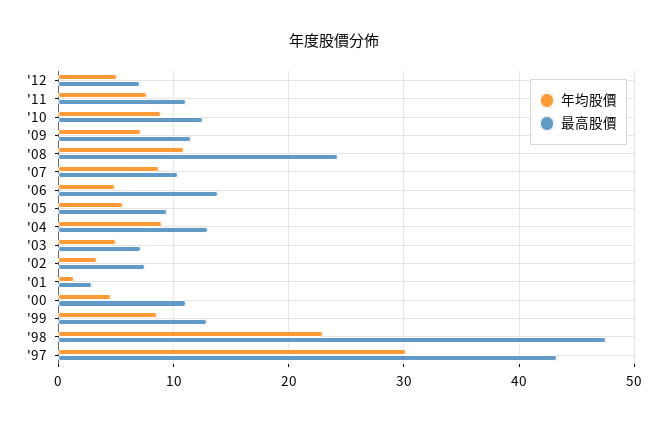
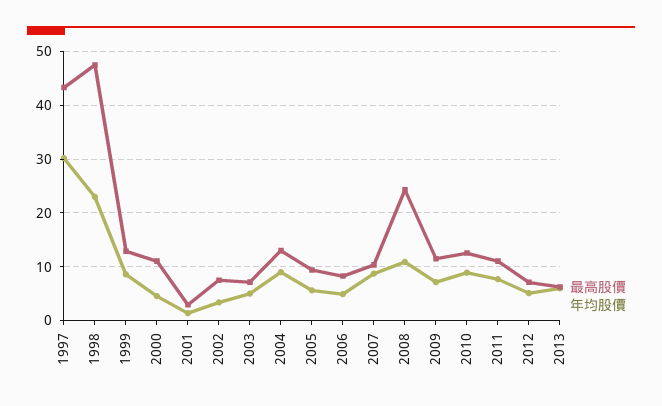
最高股價, '06: 14 -> 8
最高股價, 2013: none -> 6
年均股價, 2013: none -> 6

